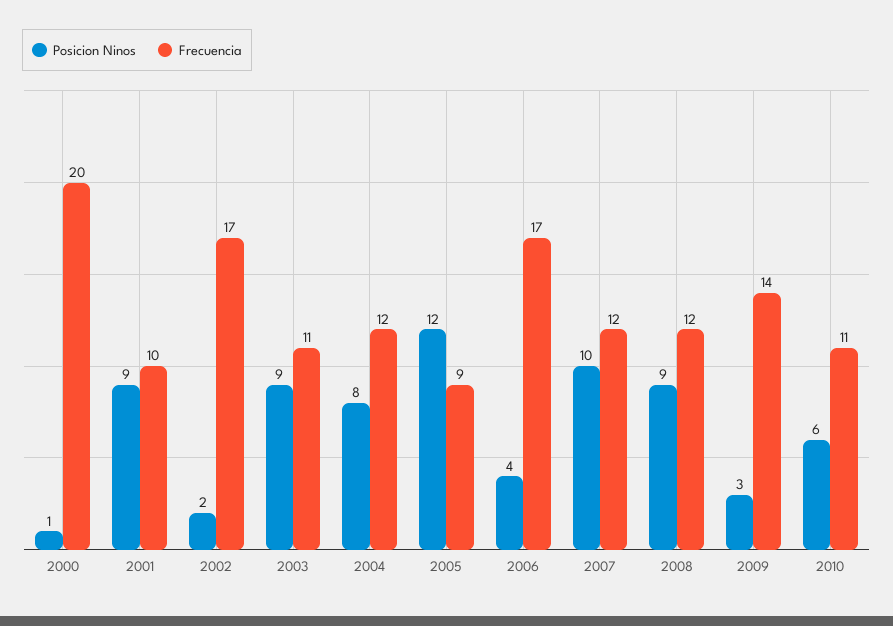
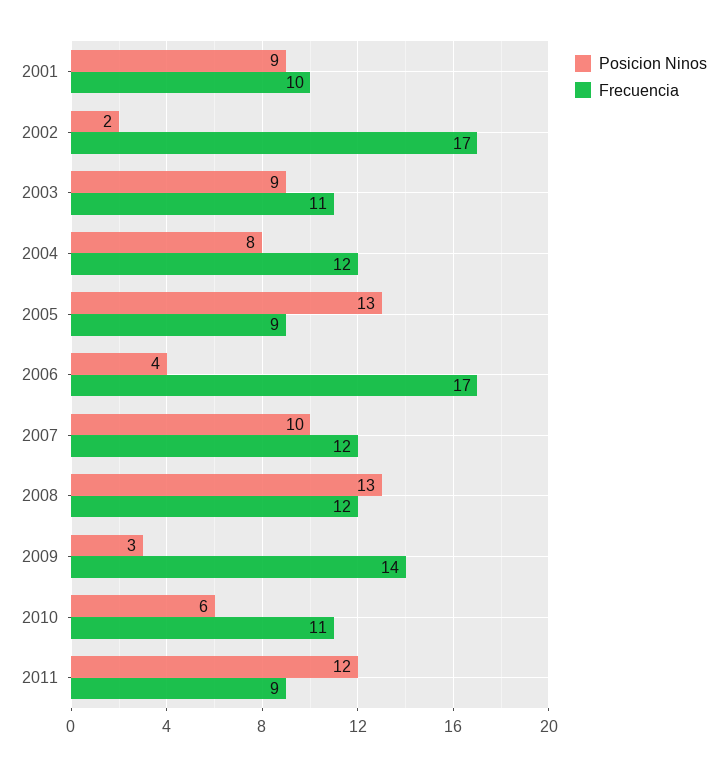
Posicion Ninos, 2000: 1 -> none
Frecuencia, 2000: 20 -> none
Posicion Ninos, 2005: 12 -> 13
Posicion Ninos, 2008: 9 -> 13
Posicion Ninos, 2011: none -> 12
Frecuencia, 2011: none -> 9

